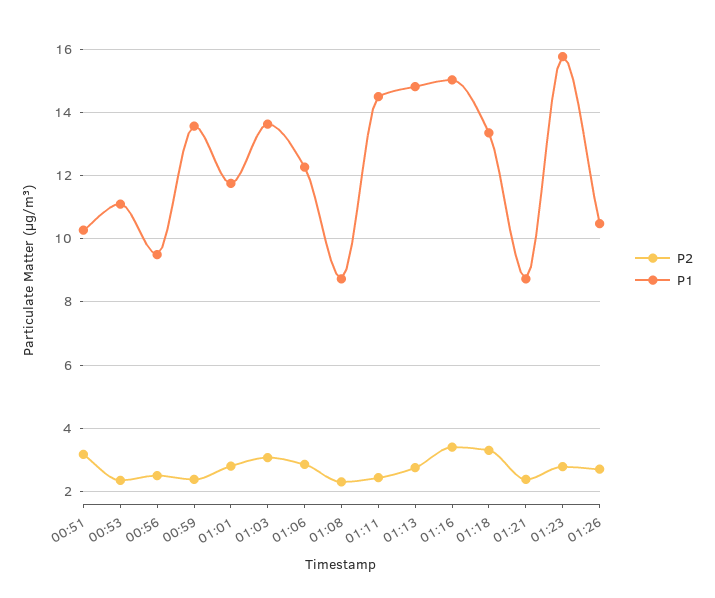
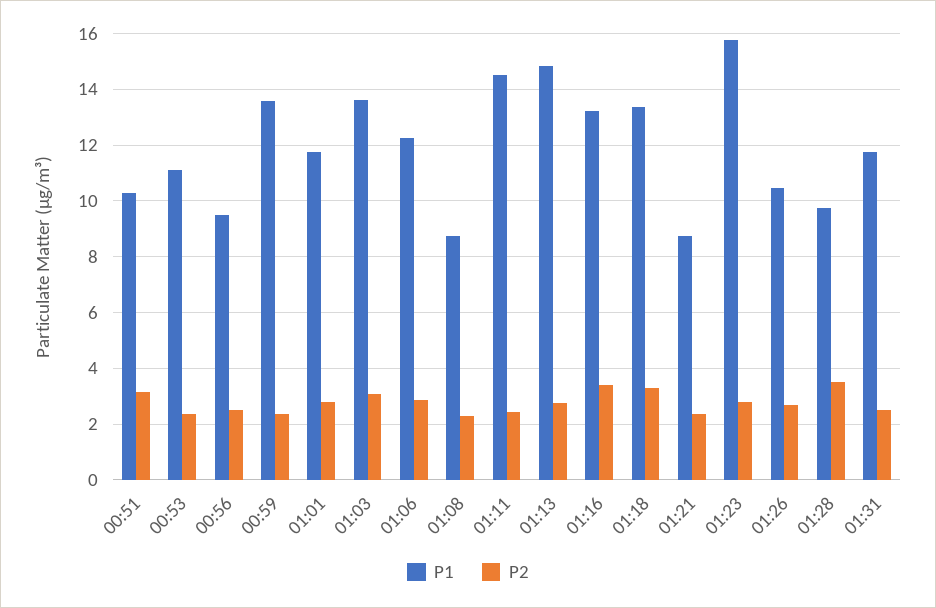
P1, 01:16: 15 -> 13.25
P1, 01:28: none -> 9.75
P2, 01:28: none -> 3.5
P1, 01:31: none -> 11.75
P2, 01:31: none -> 2.5

